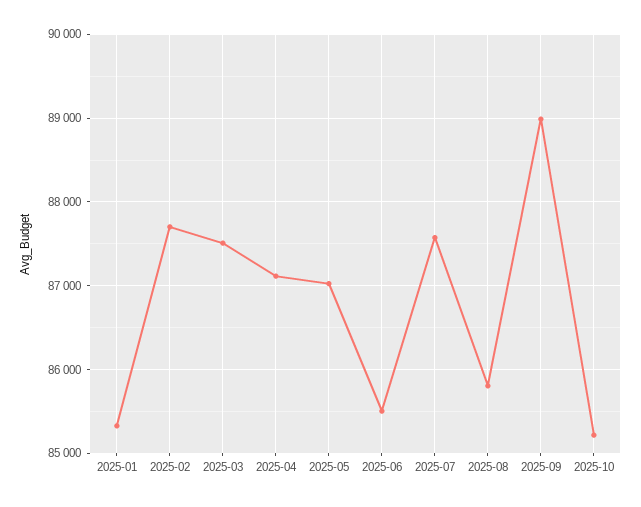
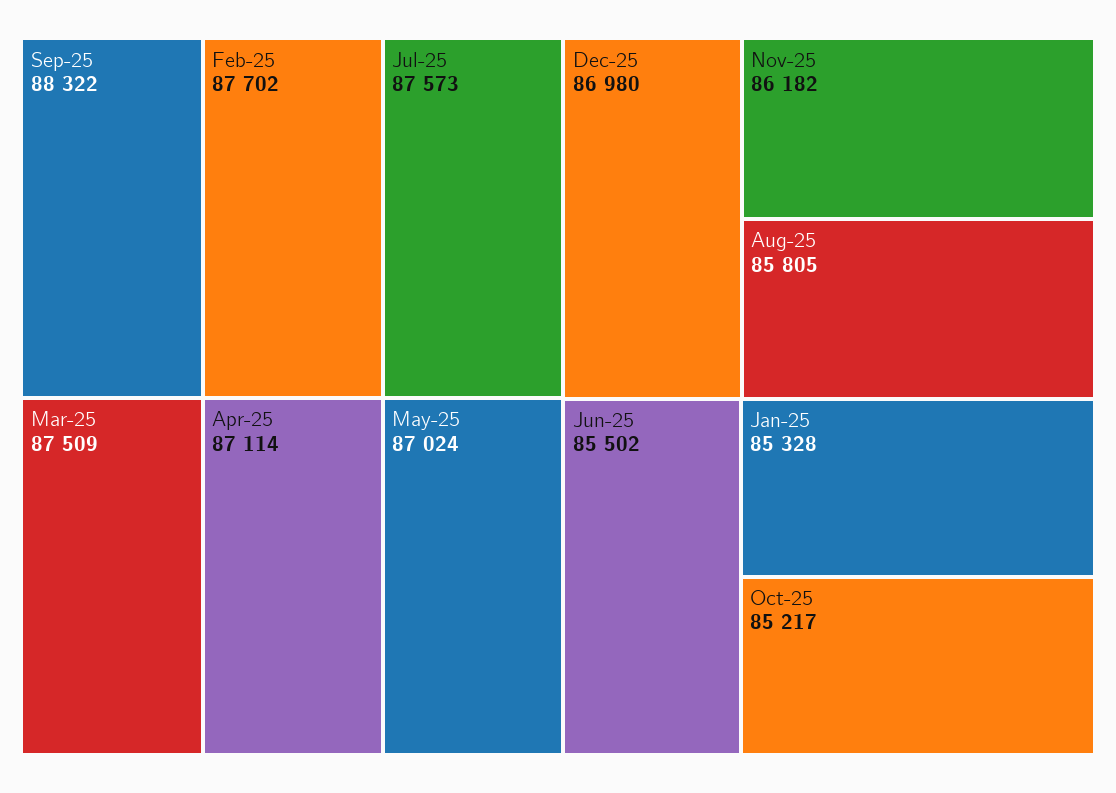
2025-09: 89000 -> 88322
Dec-25: none -> 86980
Nov-25: none -> 86182

